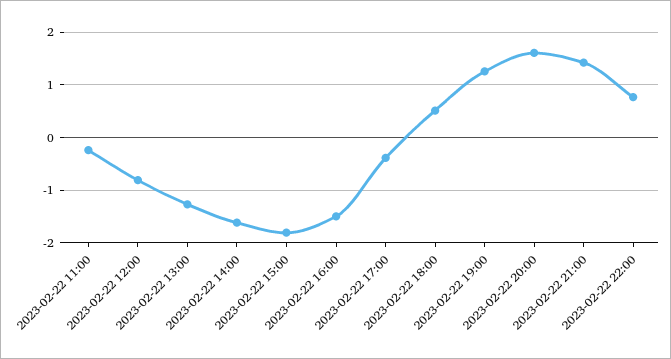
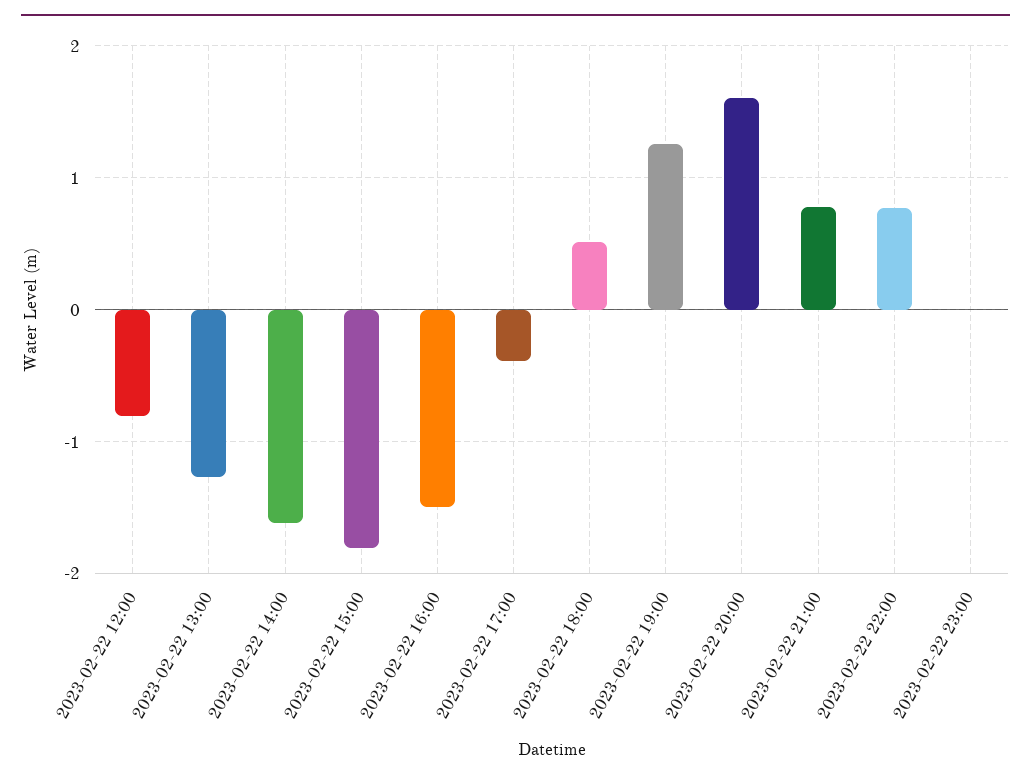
2023-02-22 11:00: -0.2 -> none
2023-02-22 21:00: 1.4 -> 0.8
2023-02-22 23:00: none -> 0

